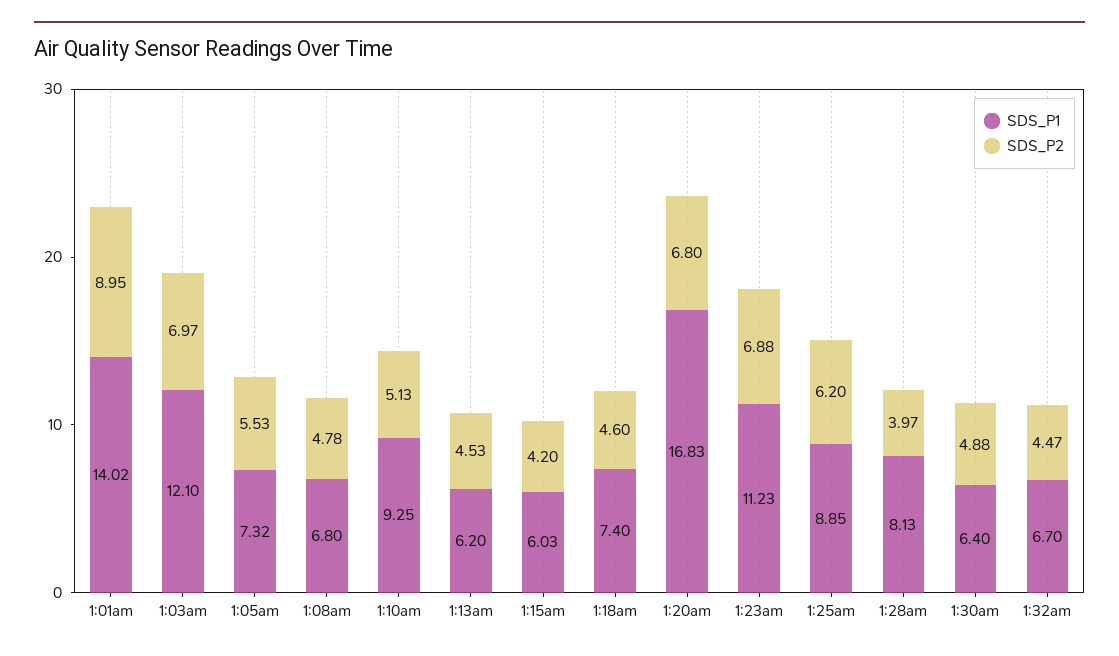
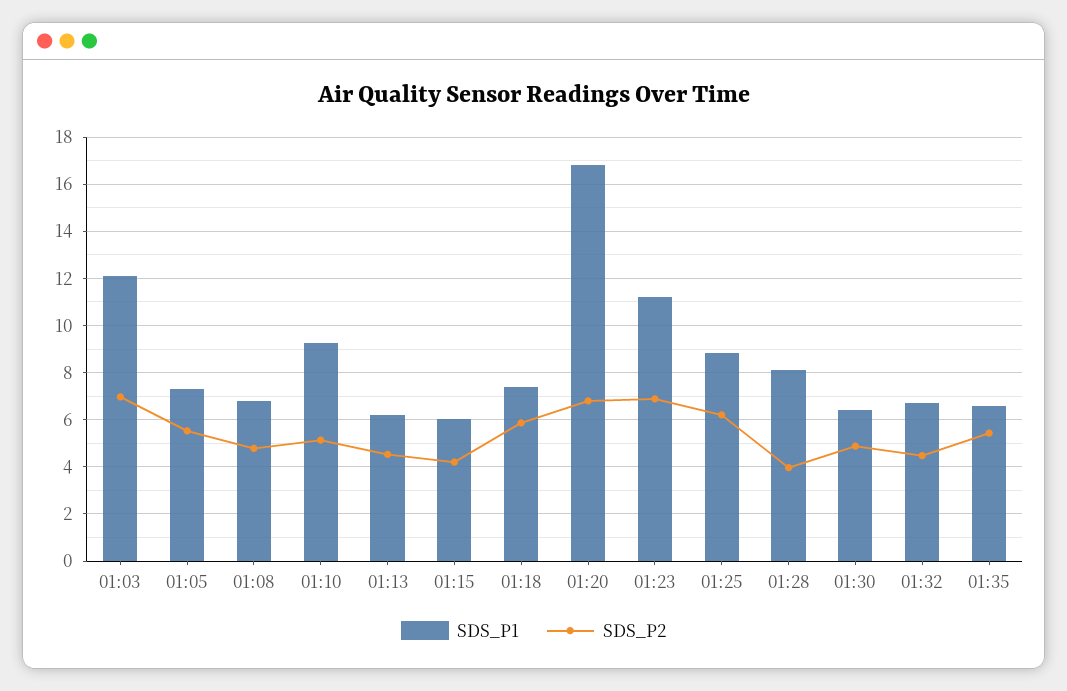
SDS_P1, 1:01am: 14.02 -> none
SDS_P2, 1:01am: 8.95 -> none
SDS_P2, 1:18am: 4.6 -> 6
SDS_P1, 01:35: none -> 6.5
SDS_P2, 01:35: none -> 5.5

